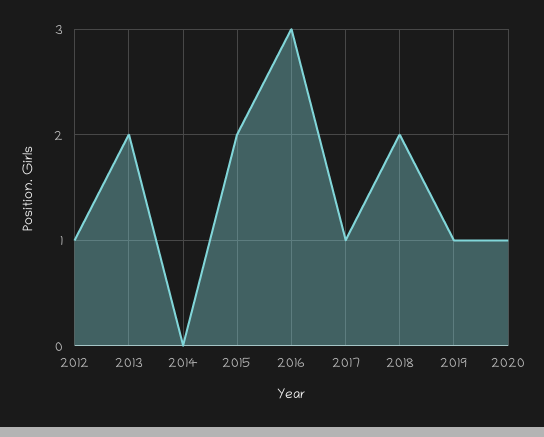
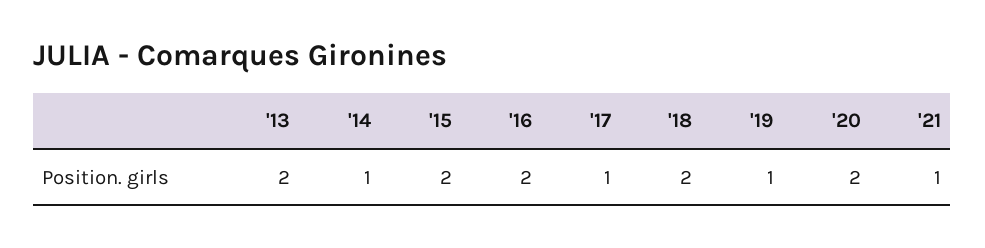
2012: 1 -> none
2014: 0 -> 1
2016: 3 -> 2
2020: 1 -> 2
'21: none -> 1

